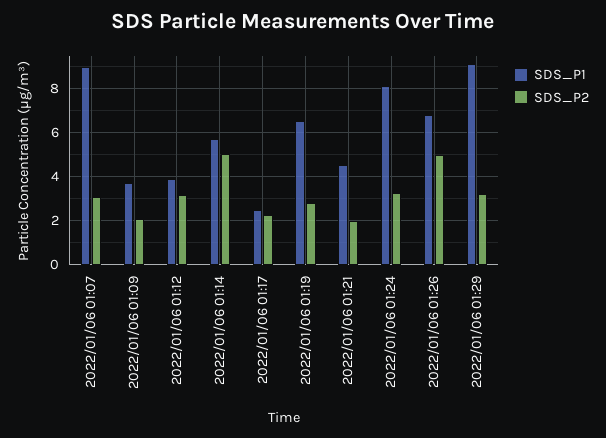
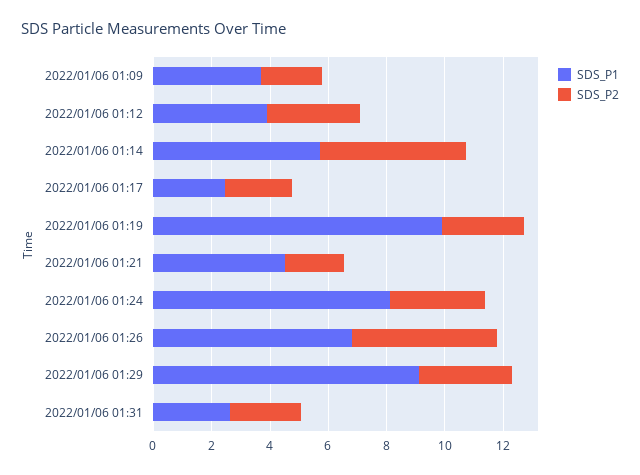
SDS_P1, 2022/01/06 01:07: 9 -> none
SDS_P2, 2022/01/06 01:07: 3 -> none
SDS_P1, 2022/01/06 01:19: 6.5 -> 10
SDS_P1, 2022/01/06 01:31: none -> 2.5
SDS_P2, 2022/01/06 01:31: none -> 2.5

